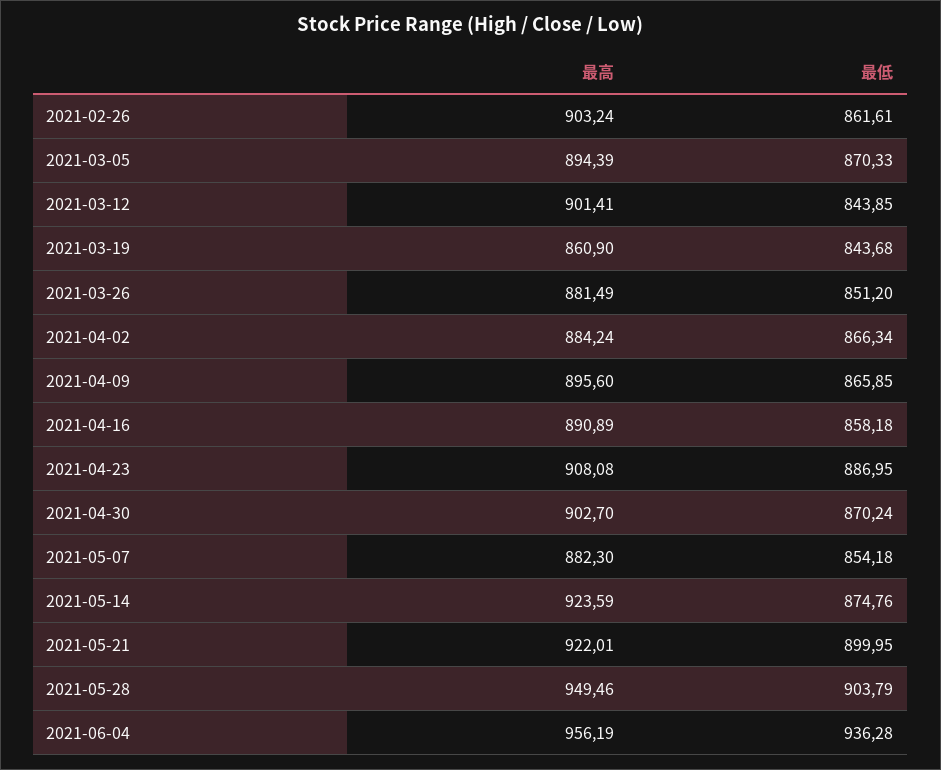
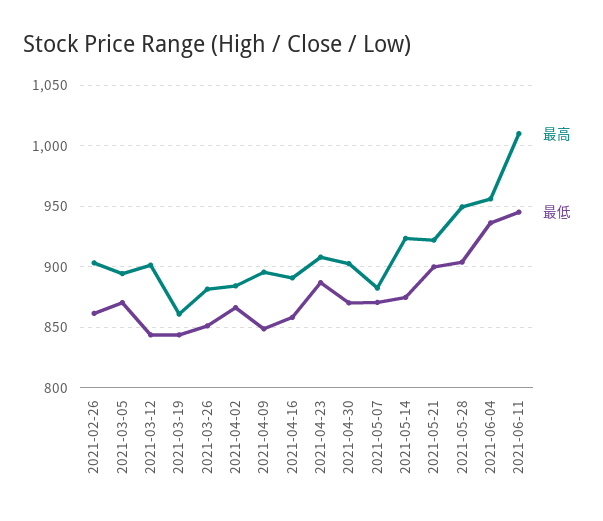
最低, 2021-04-09: 865.85 -> 850
最低, 2021-05-07: 854.18 -> 870
最高, 2021-06-11: none -> 1010
最低, 2021-06-11: none -> 945

